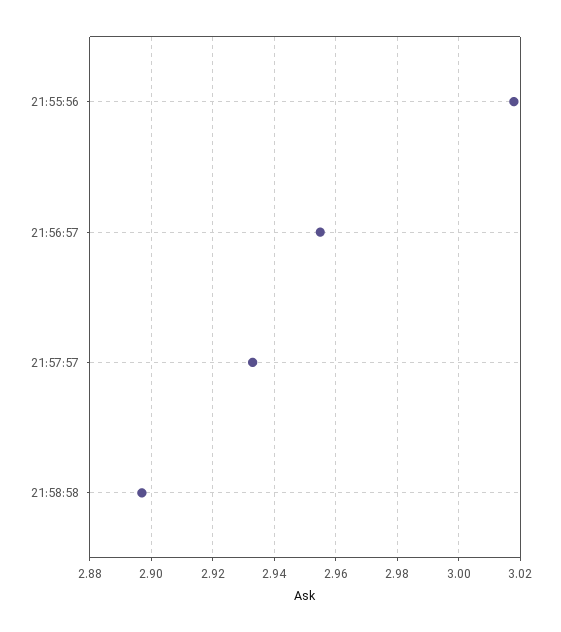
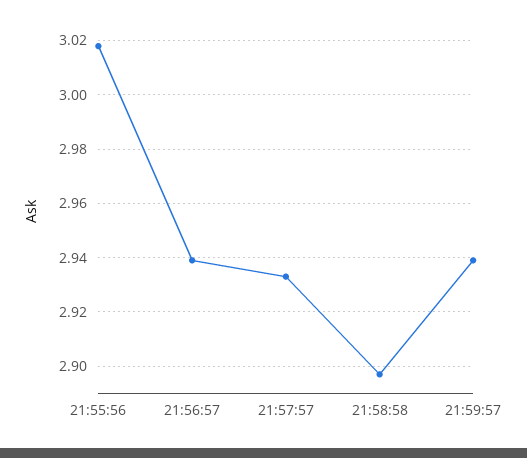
21:56:57: 2.955 -> 2.94
21:59:57: none -> 2.94

